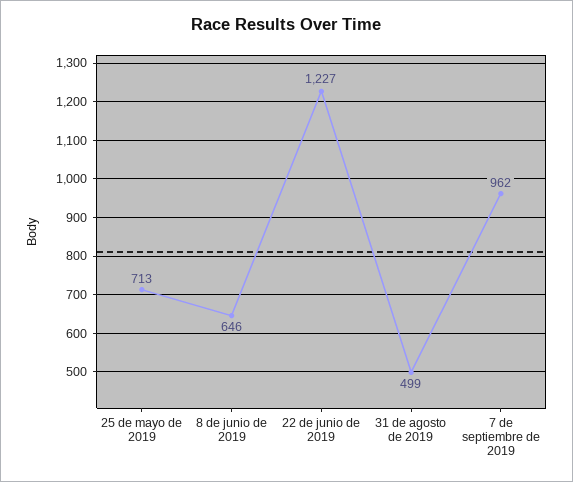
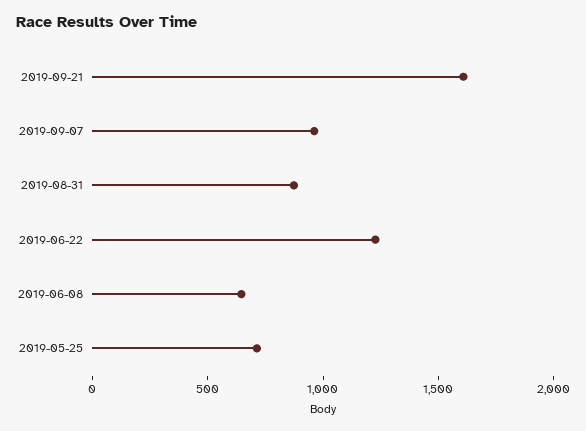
31 de agosto de 2019: 499 -> 900
2019-09-21: none -> 1600

